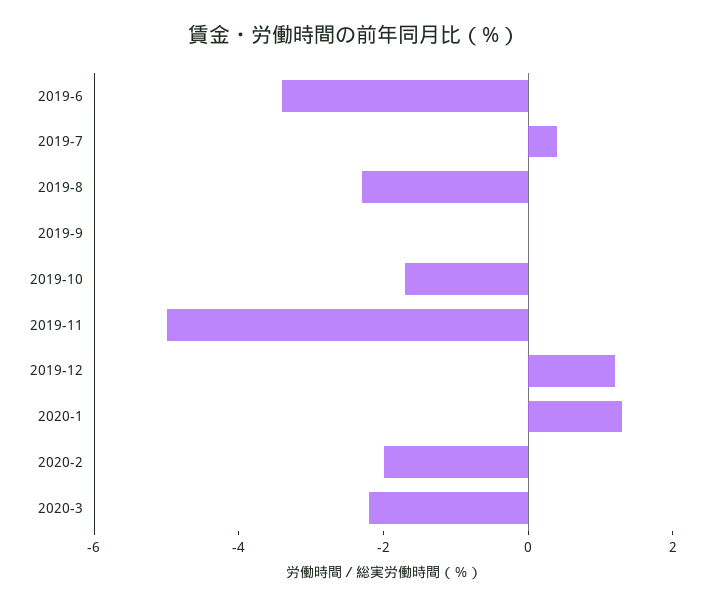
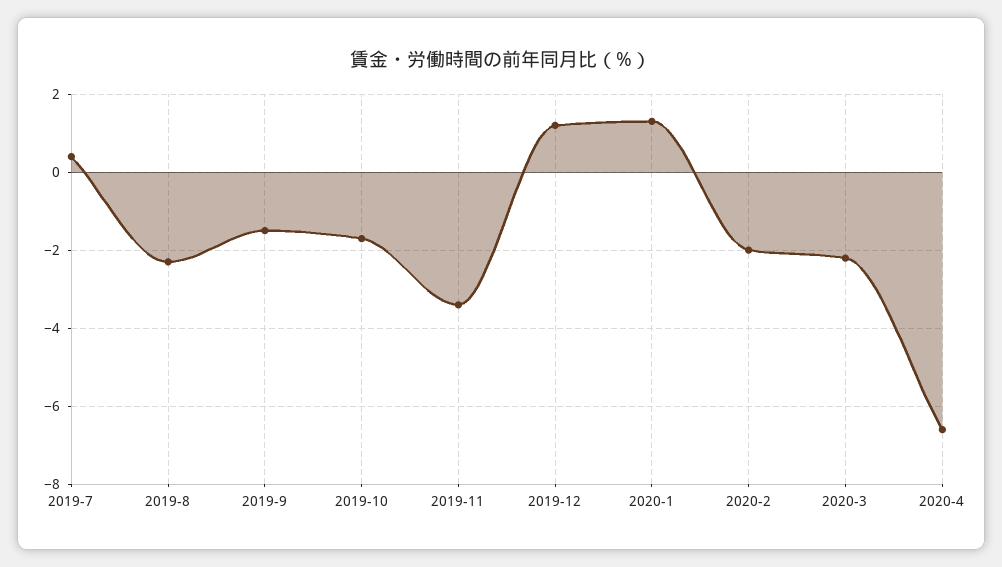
2019-6: -3.5 -> none
2019-9: 0 -> -1.5
2019-11: -5 -> -3.5
2020-4: none -> -6.5

